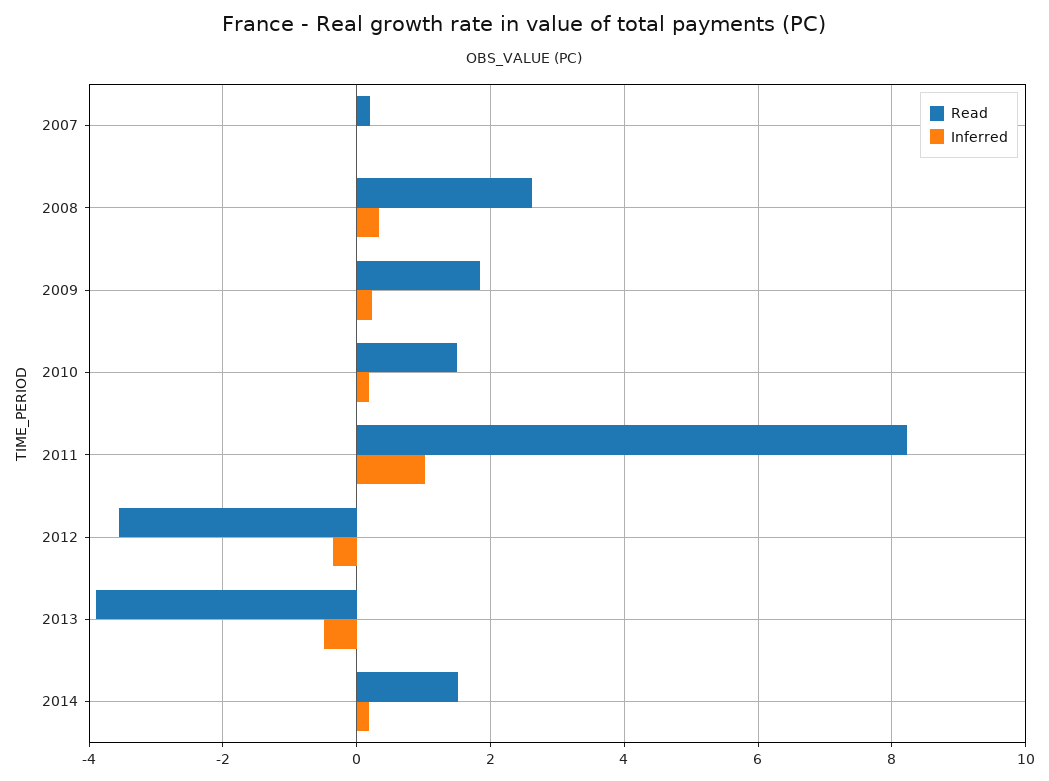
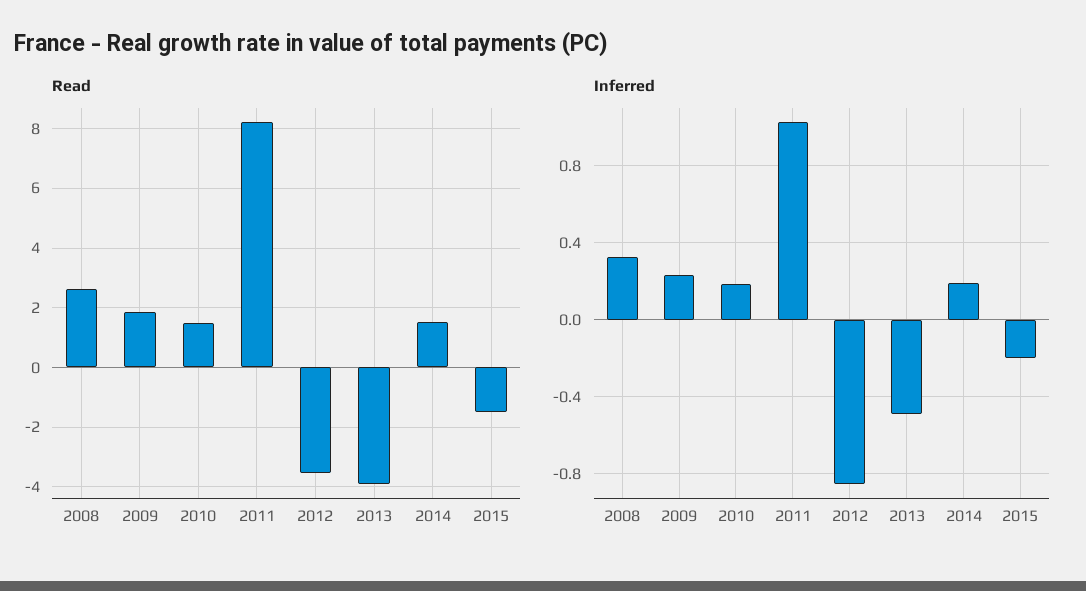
Read, 2007: 0.2 -> none
Inferred, 2007: 0 -> none
Inferred, 2012: -0.4 -> -0.85
Read, 2015: none -> -1.5
Inferred, 2015: none -> -0.2

